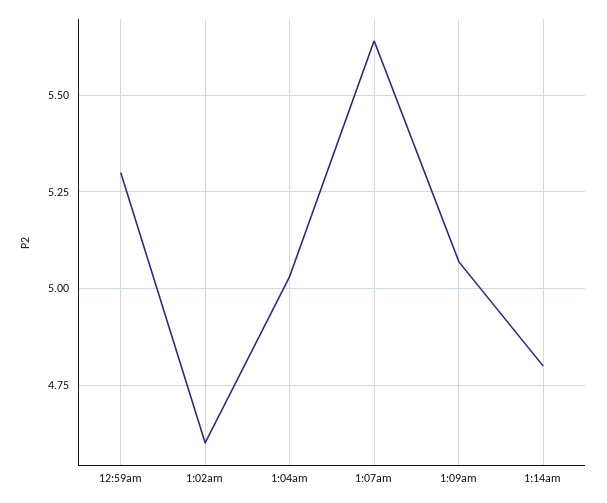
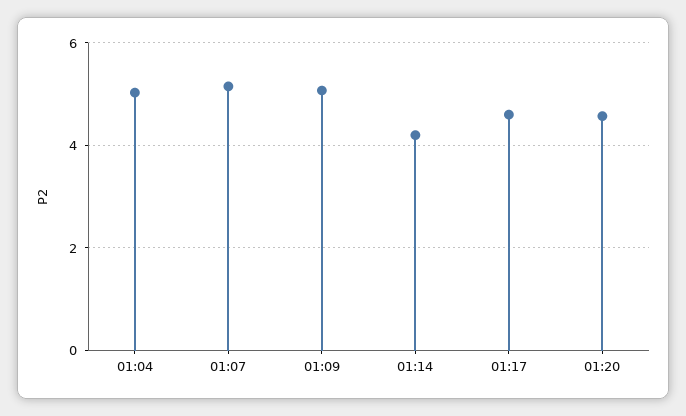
12:59am: 5.3 -> none
1:02am: 4.6 -> none
1:07am: 5.65 -> 5.2
1:14am: 4.8 -> 4.2
01:17: none -> 4.6
01:20: none -> 4.6

